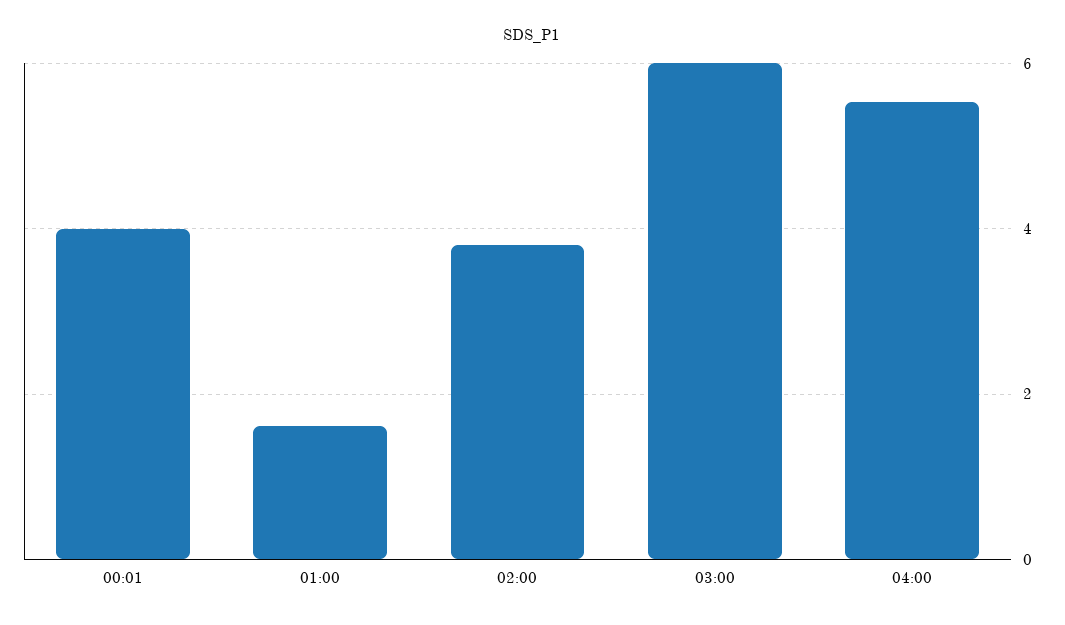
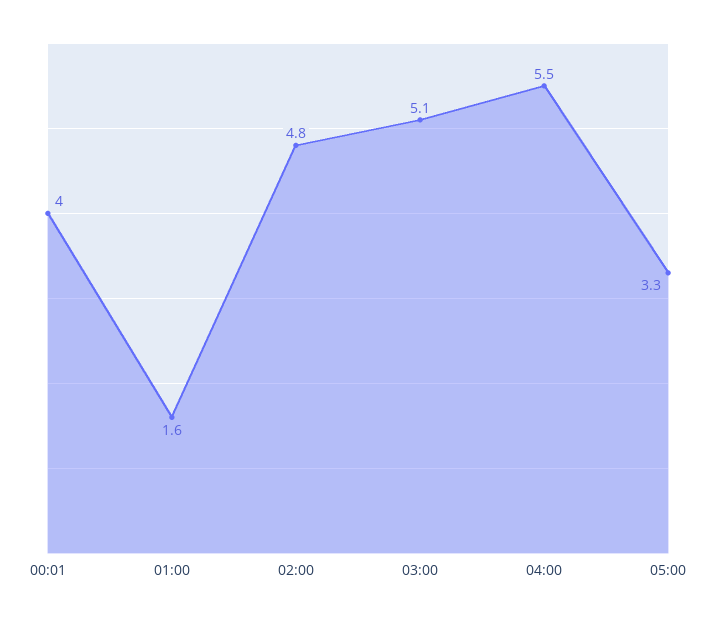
02:00: 3.8 -> 4.8
03:00: 6 -> 5.1
05:00: none -> 3.3

